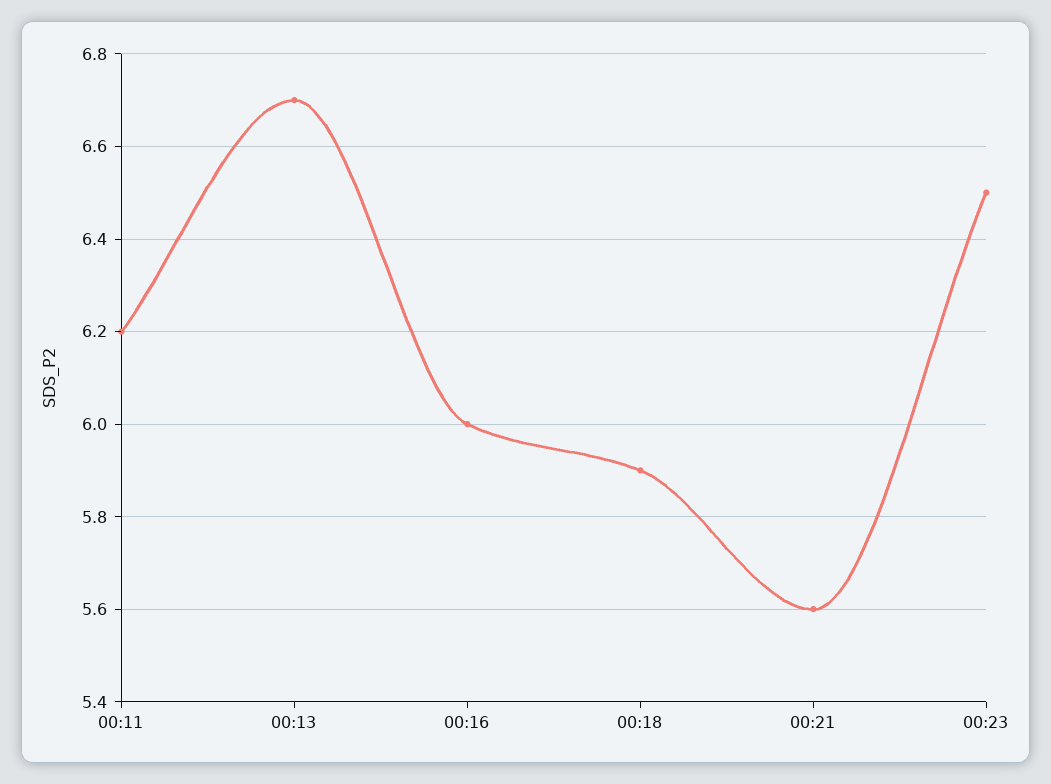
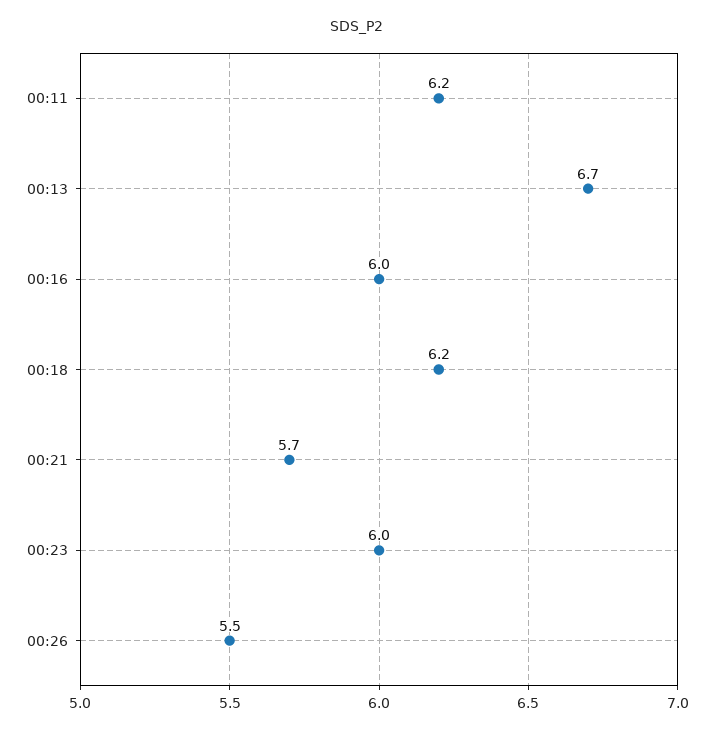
00:18: 5.9 -> 6.2
00:21: 5.6 -> 5.7
00:23: 6.5 -> 6
00:26: none -> 5.5

